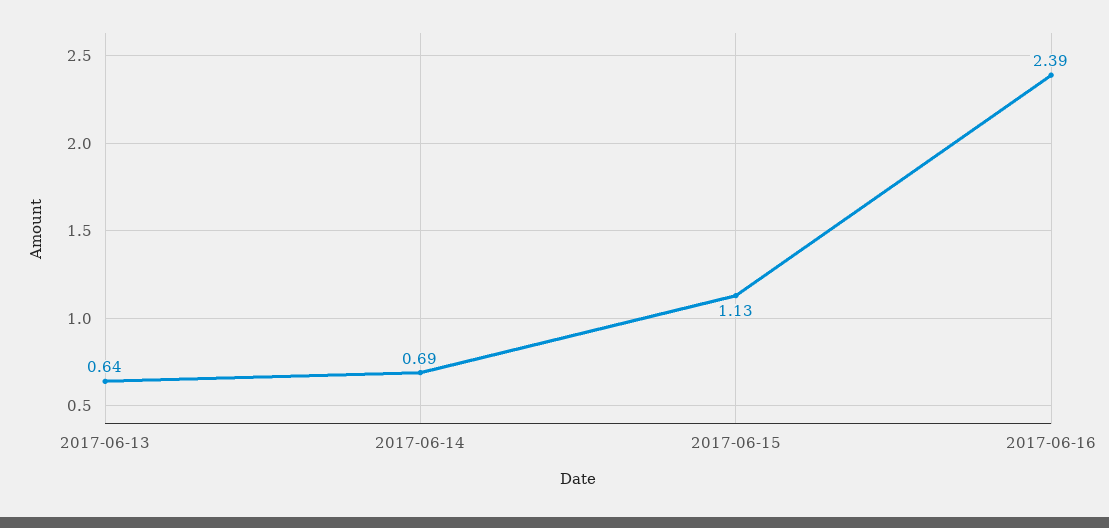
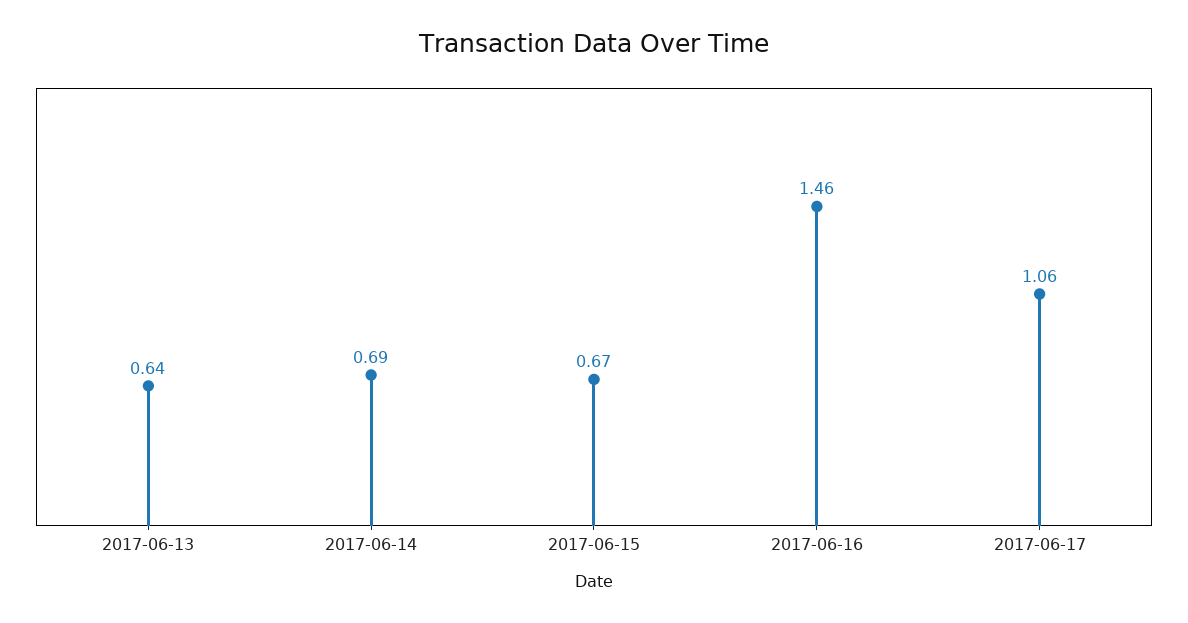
2017-06-15: 1.13 -> 0.67
2017-06-16: 2.39 -> 1.46
2017-06-17: none -> 1.06

